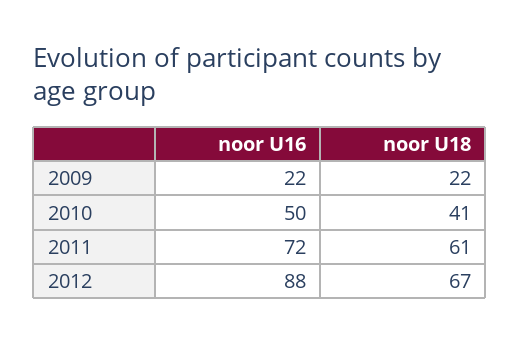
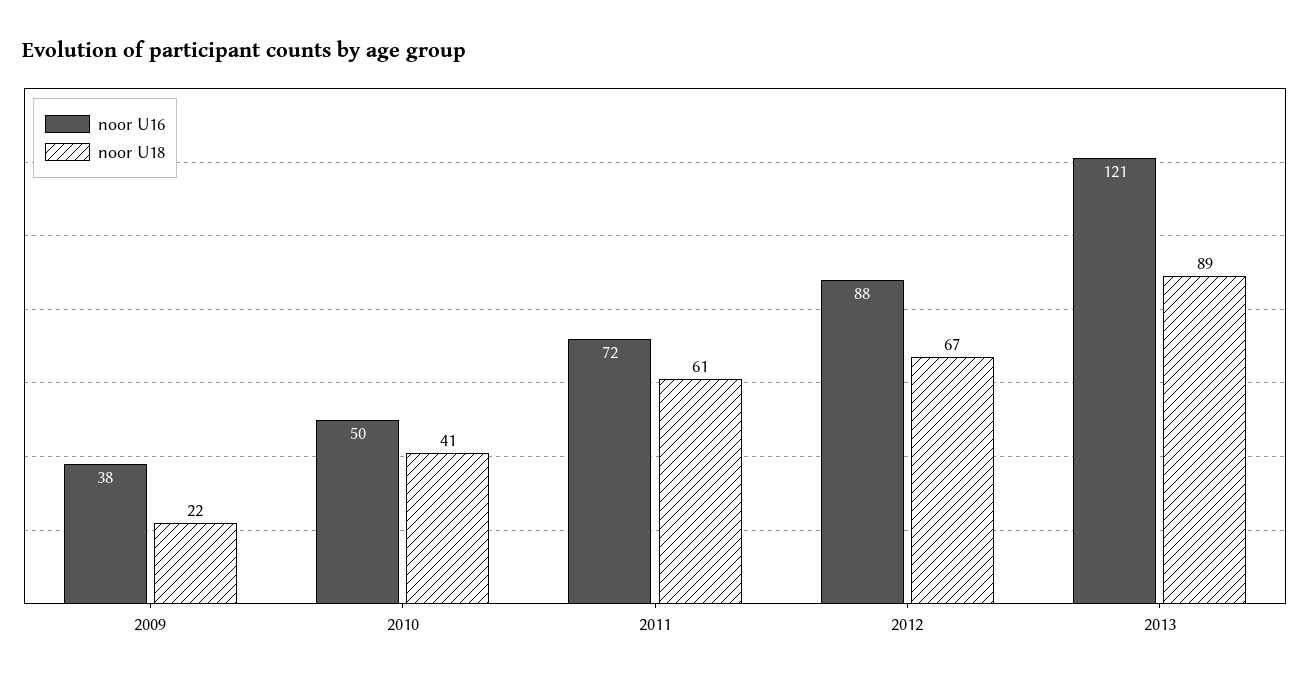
noor U16, 2009: 22 -> 38
noor U16, 2013: none -> 121
noor U18, 2013: none -> 89

